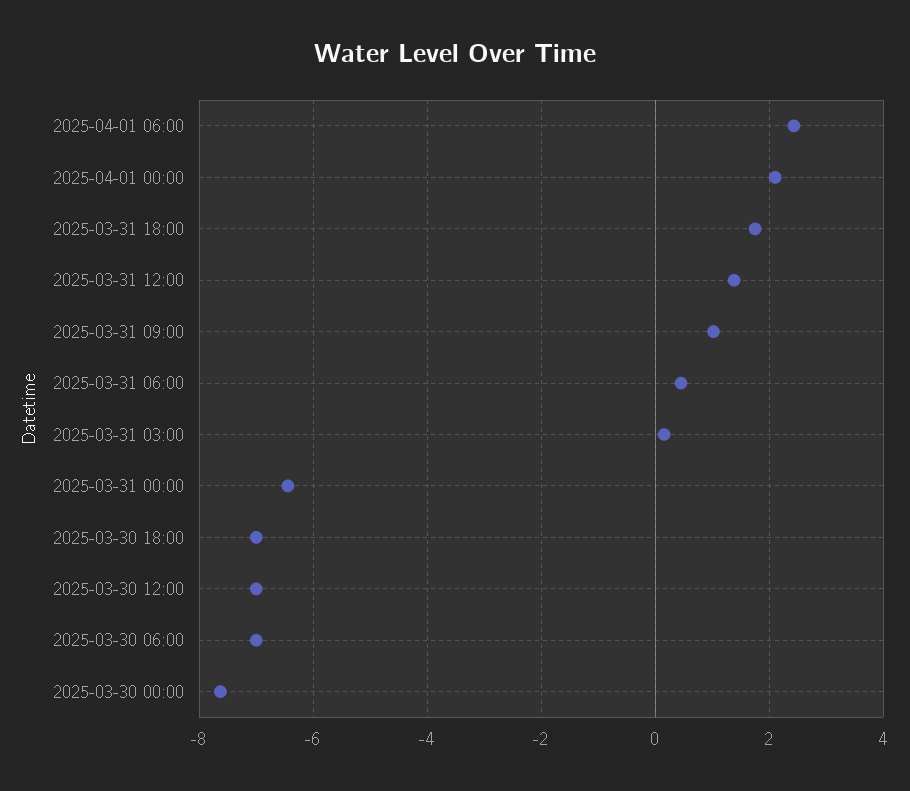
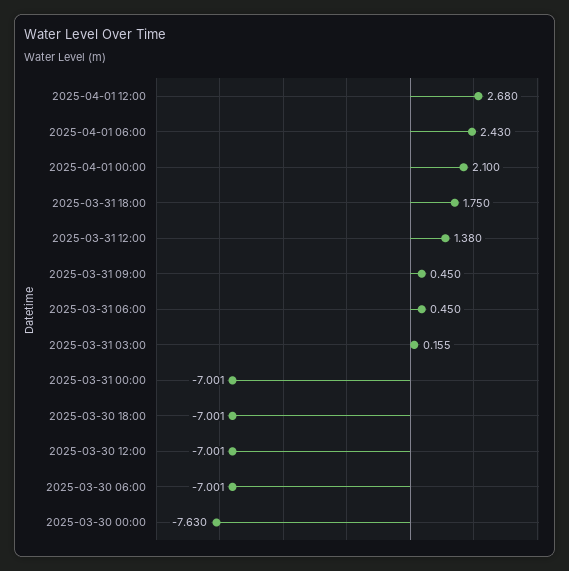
2025-03-31 09:00: 1 -> 0.45
2025-03-31 00:00: -6.4 -> -7.001
2025-04-01 12:00: none -> 2.68

